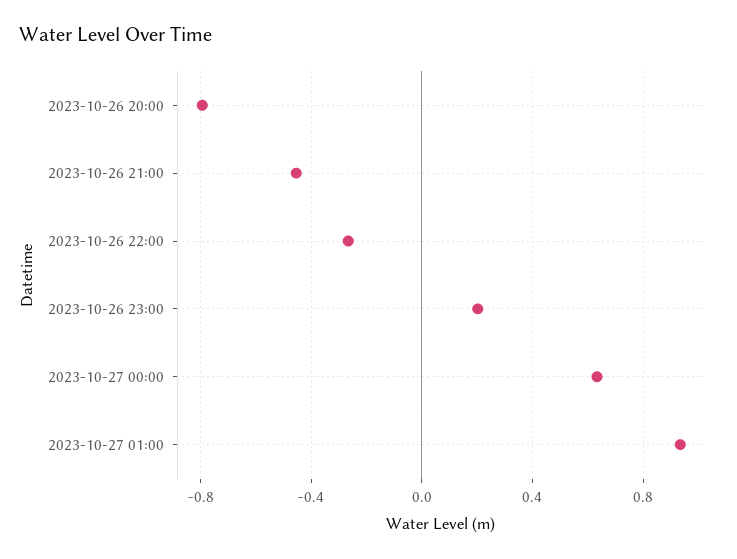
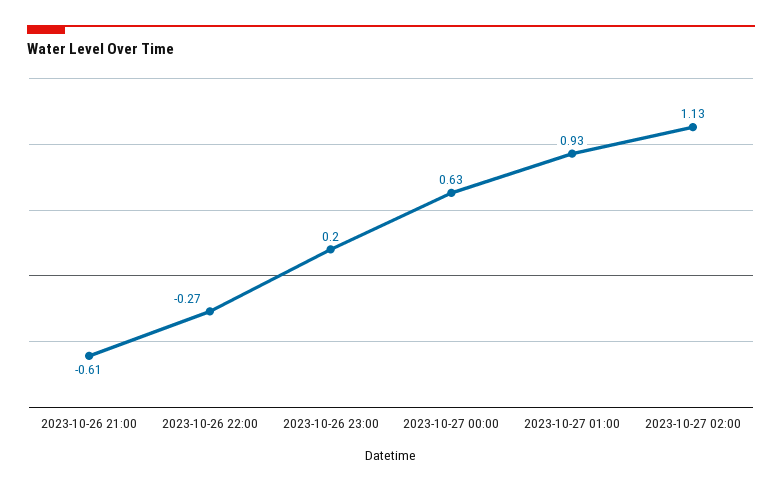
2023-10-26 20:00: -0.8 -> none
2023-10-26 21:00: -0.45 -> -0.61
2023-10-27 02:00: none -> 1.13

